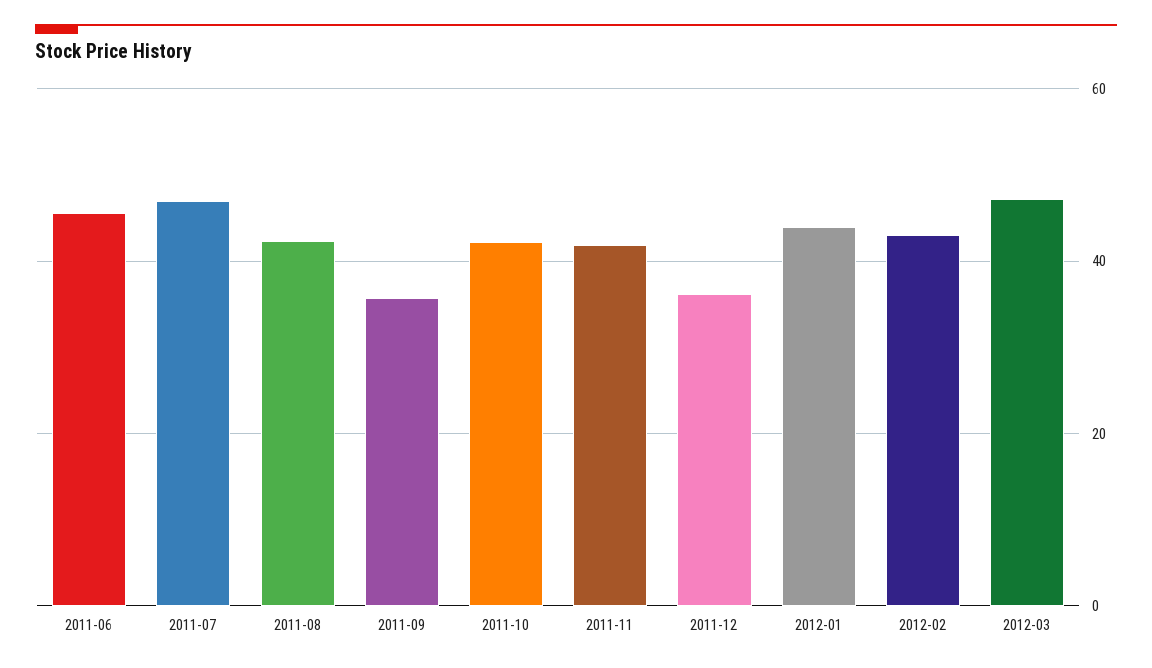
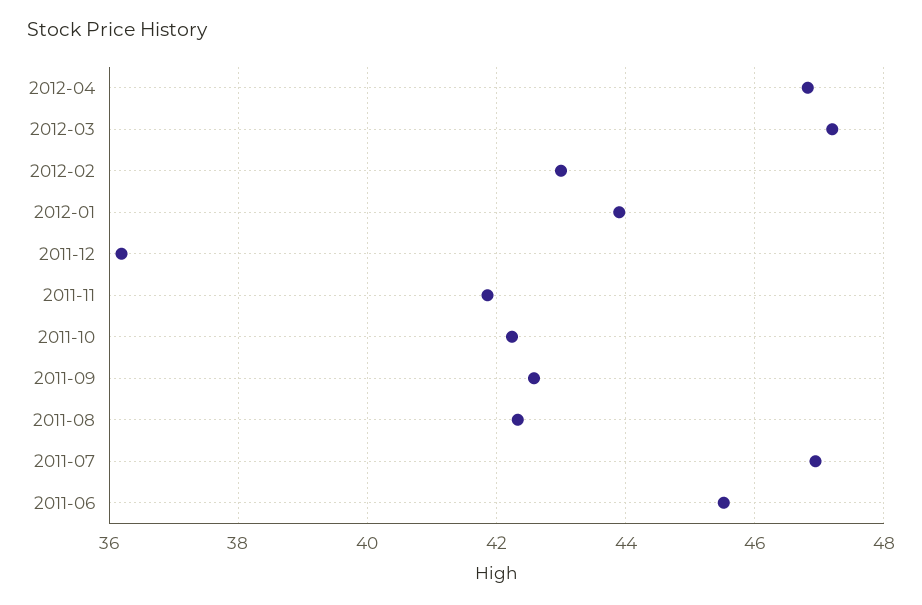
2011-09: 36 -> 42.6
2012-04: none -> 46.8

